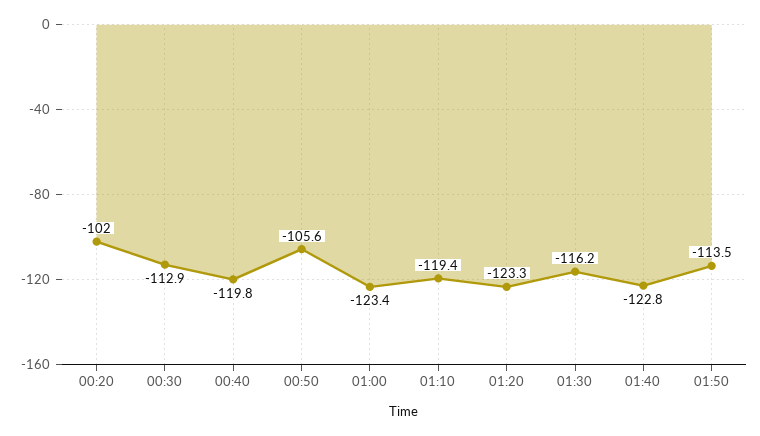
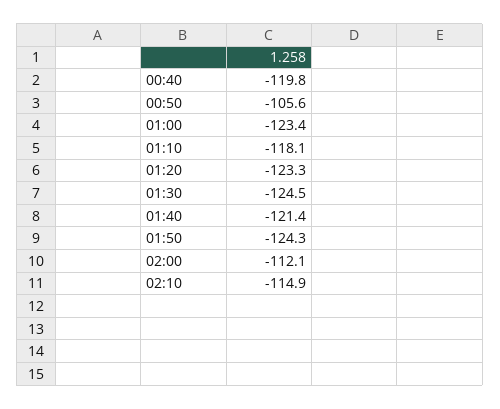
00:20: -102 -> none
00:30: -112.9 -> none
01:10: -119.4 -> -118.1
01:30: -116.2 -> -124.5
01:40: -122.8 -> -121.4
01:50: -113.5 -> -124.3
02:00: none -> -112.1
02:10: none -> -114.9

